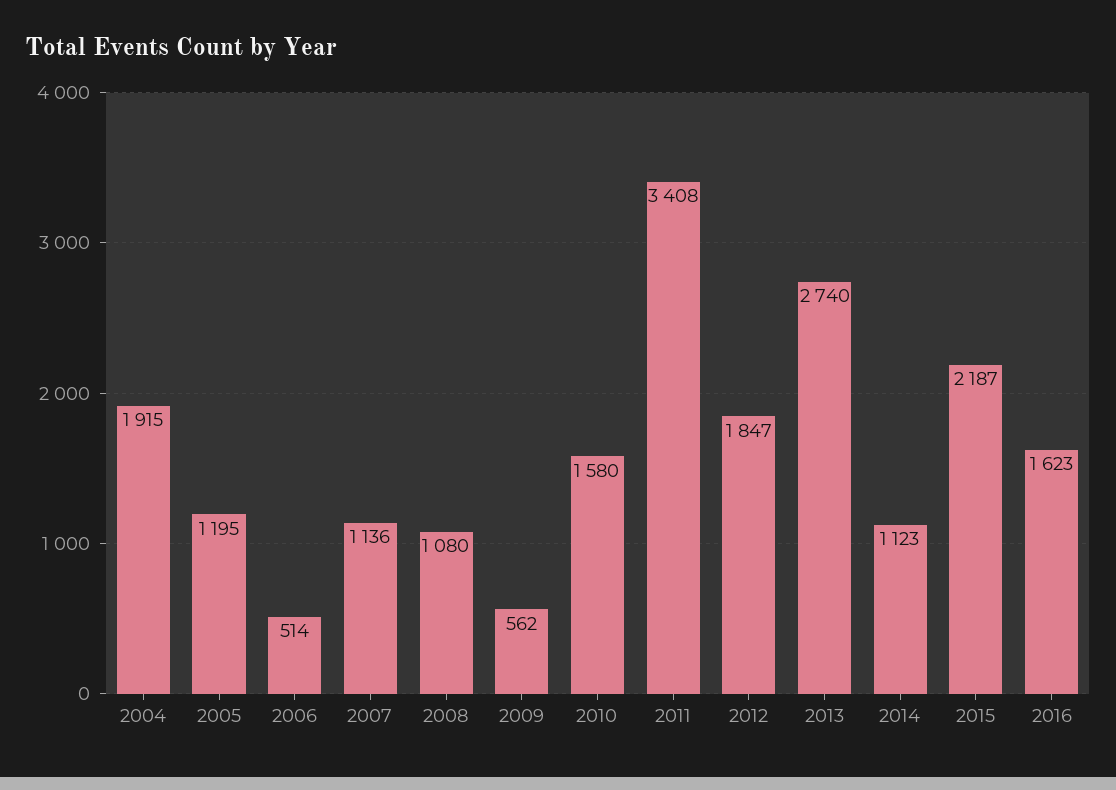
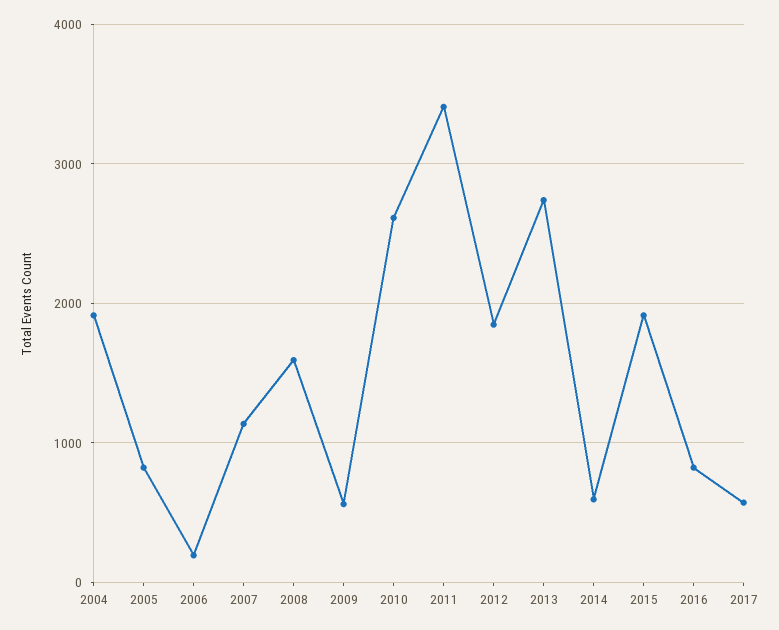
2005: 1195 -> 800
2006: 514 -> 200
2008: 1080 -> 1600
2010: 1580 -> 2600
2014: 1123 -> 600
2015: 2187 -> 1900
2016: 1623 -> 800
2017: none -> 600

